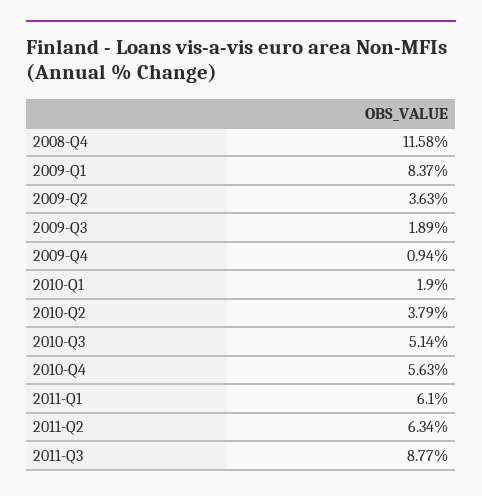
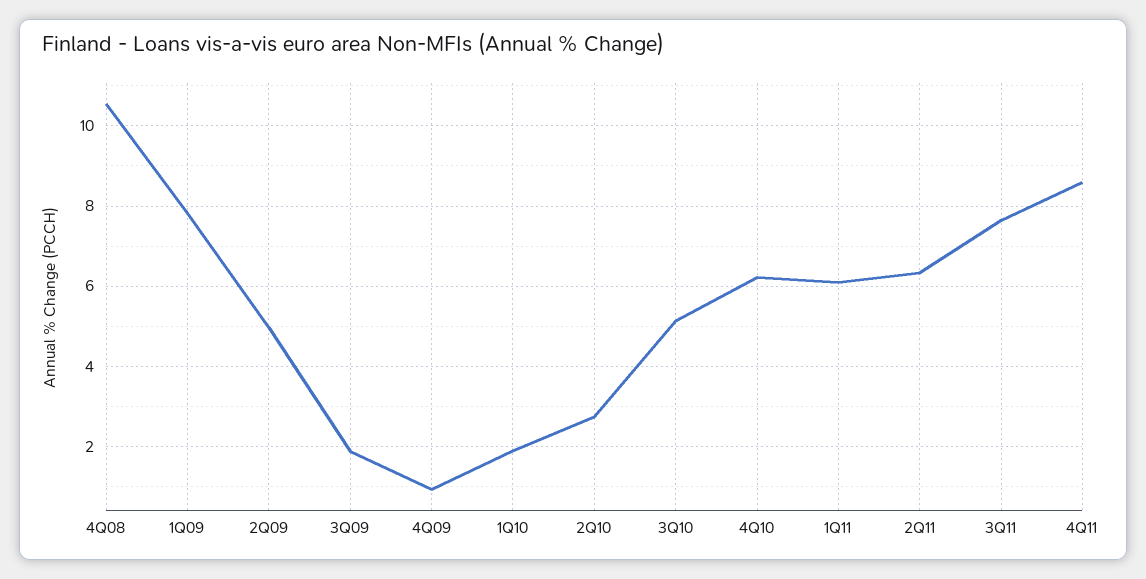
2008-Q4: 11.58 -> 10.6
2009-Q1: 8.37 -> 7.8
2009-Q2: 3.63 -> 5
2010-Q2: 3.79 -> 2.8
2010-Q4: 5.63 -> 6.2
2011-Q3: 8.77 -> 7.6
4Q11: none -> 8.6

